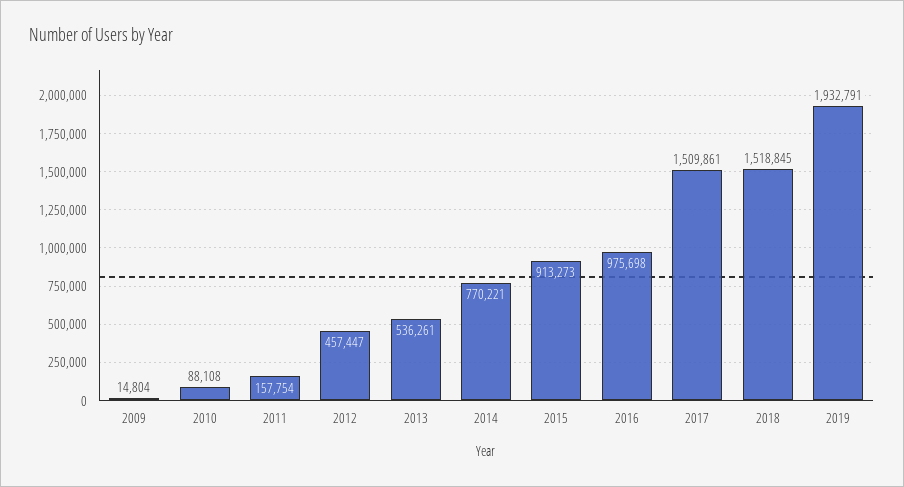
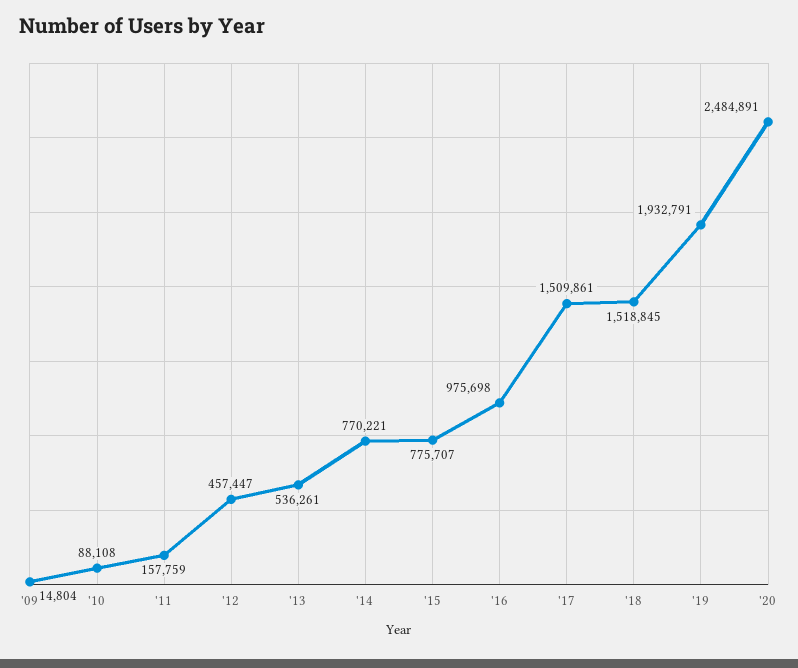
2011: 157754 -> 157759
2015: 913273 -> 775707
'20: none -> 2484891

